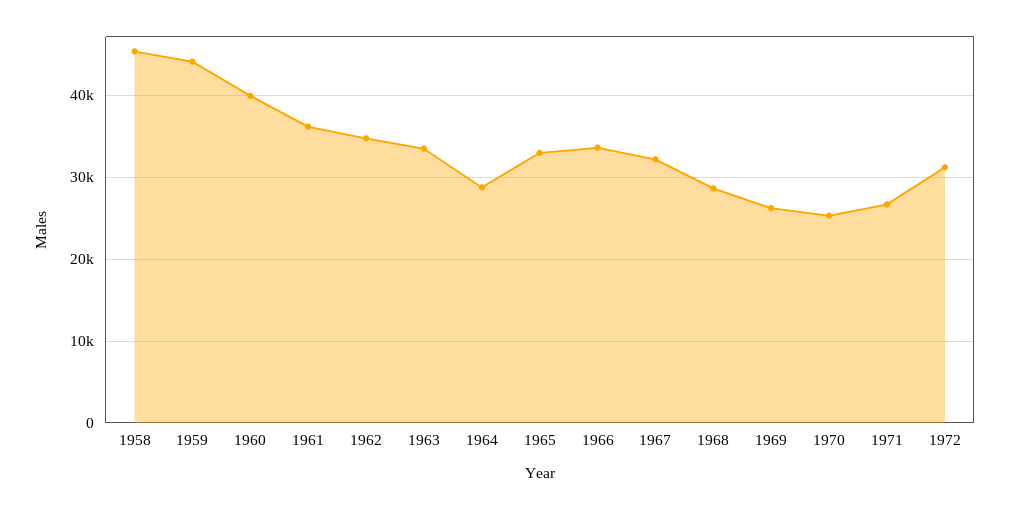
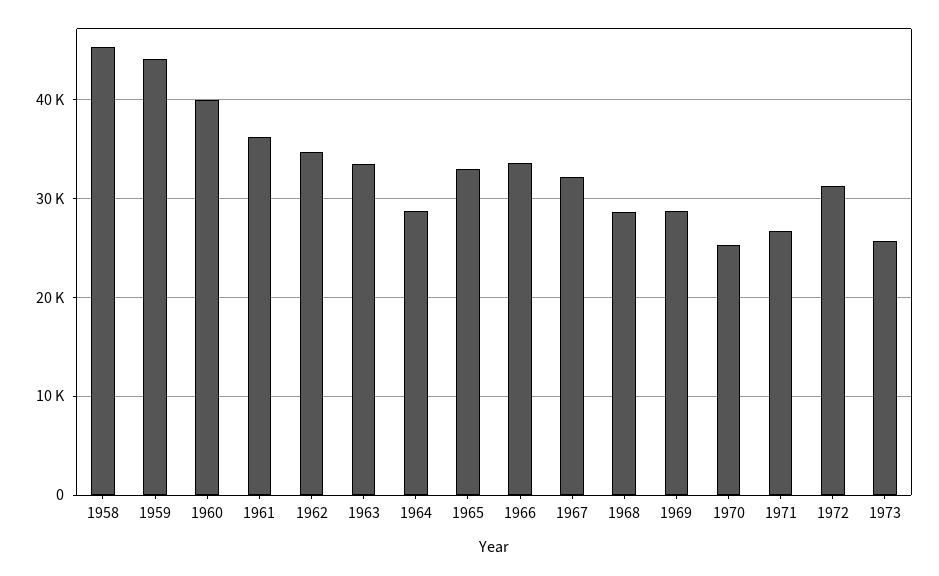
1969: 26000 -> 29000
1973: none -> 26000

